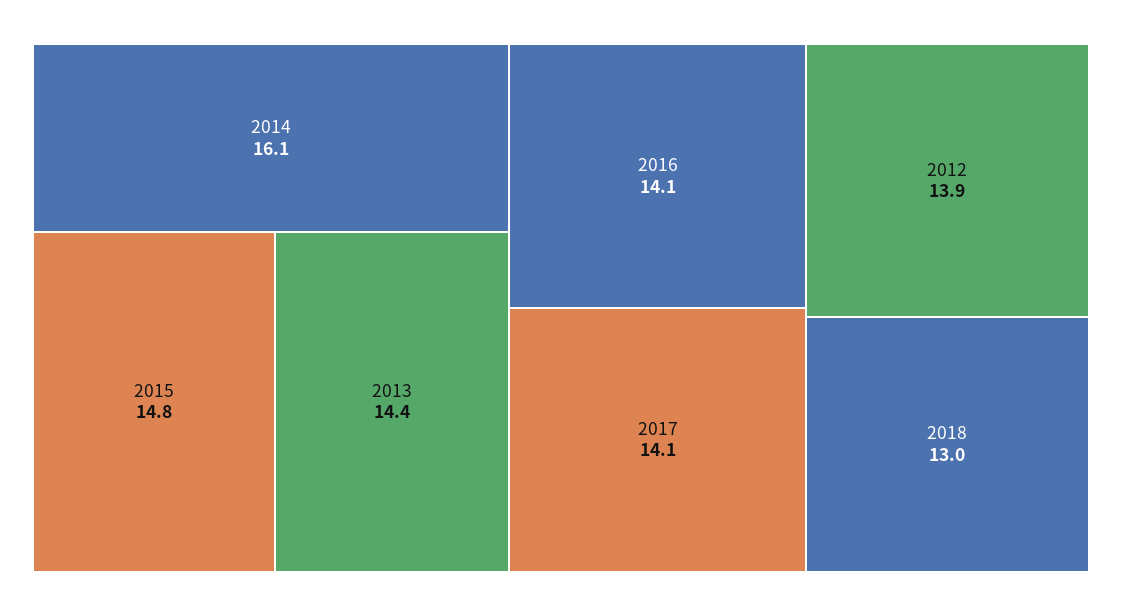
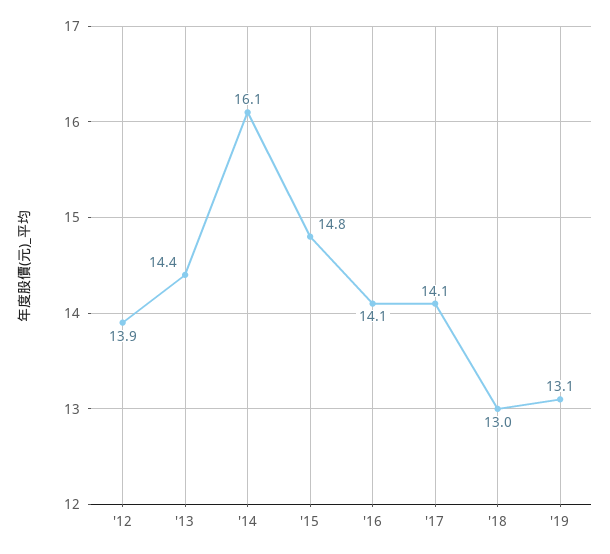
'19: none -> 13.1

